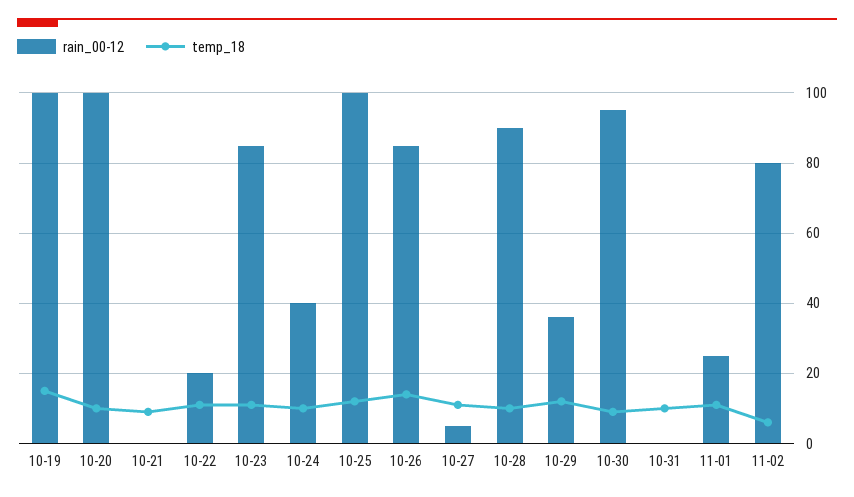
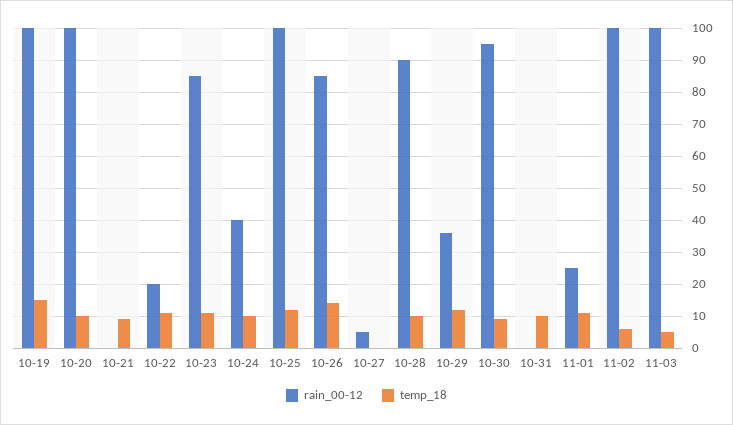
temp_18, 10-27: 10 -> 0
rain_00-12, 11-02: 80 -> 100
rain_00-12, 11-03: none -> 100
temp_18, 11-03: none -> 5

